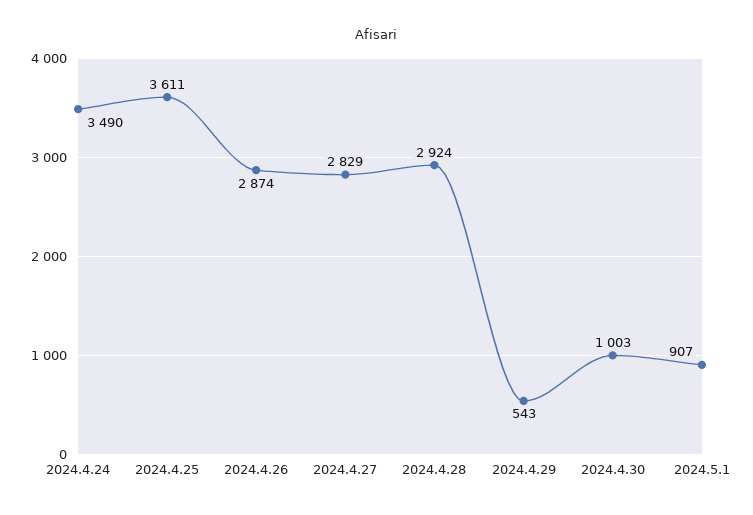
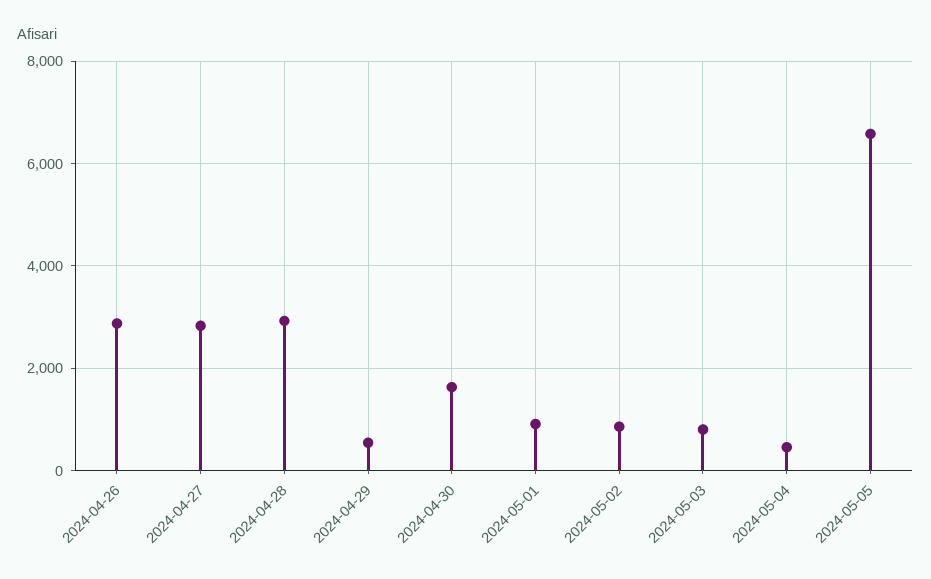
2024.4.24: 3490 -> none
2024.4.25: 3611 -> none
2024.4.30: 1003 -> 1600
2024-05-02: none -> 800
2024-05-03: none -> 800
2024-05-04: none -> 400
2024-05-05: none -> 6600

